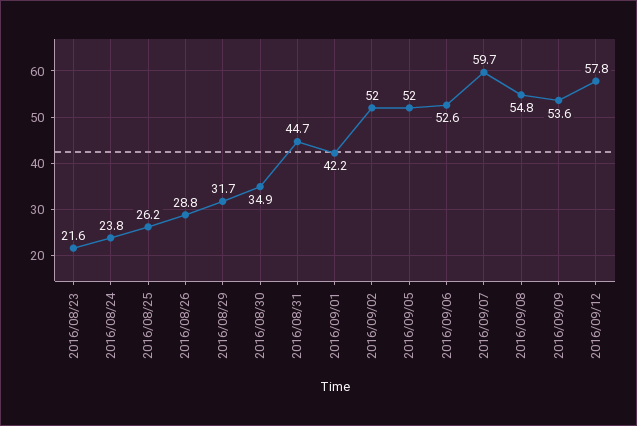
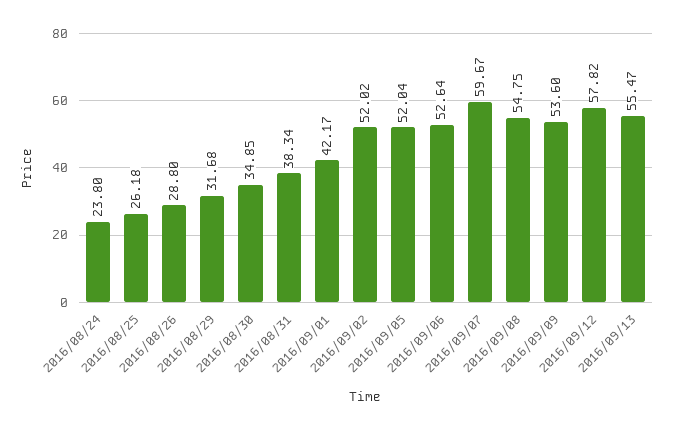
2016/08/23: 21.6 -> none
2016/08/31: 44.7 -> 38.34
2016/09/13: none -> 55.47

